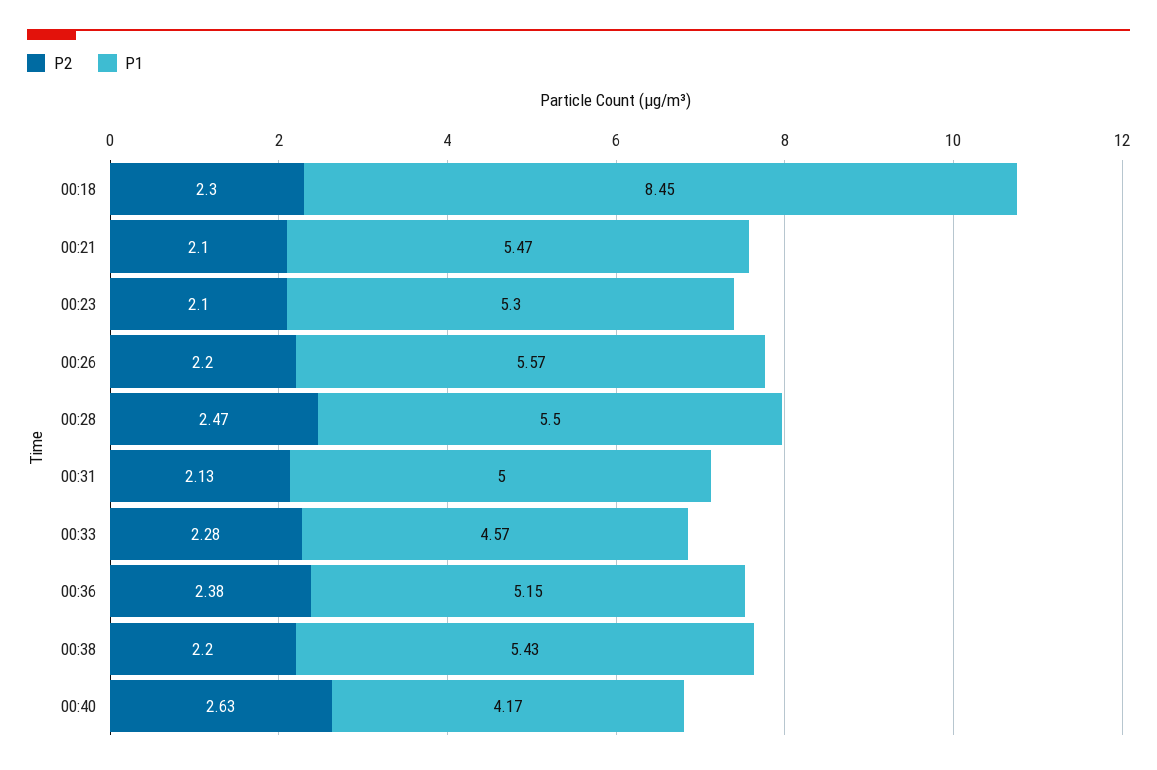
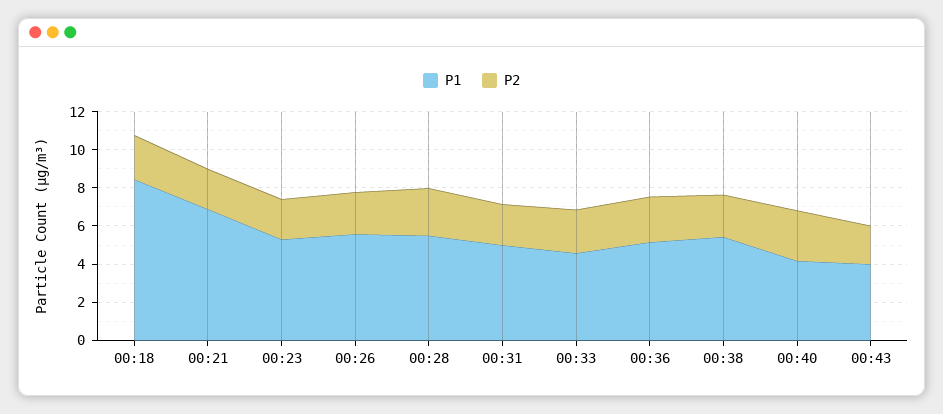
P1, 00:21: 5.47 -> 7
P1, 00:43: none -> 4
P2, 00:43: none -> 2

